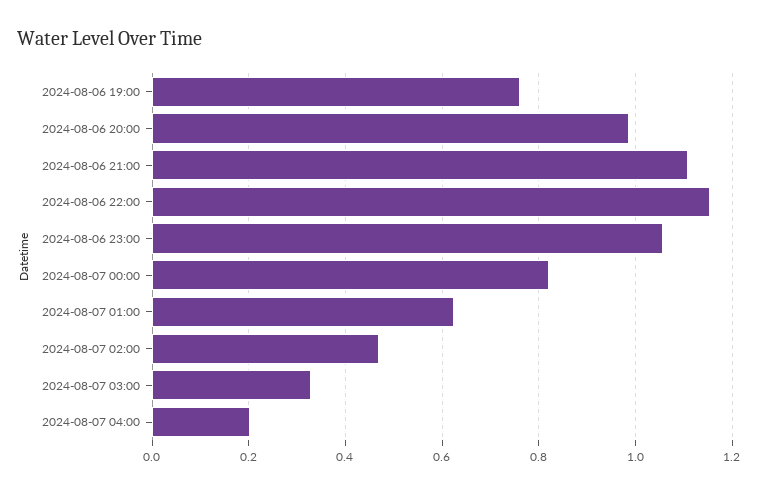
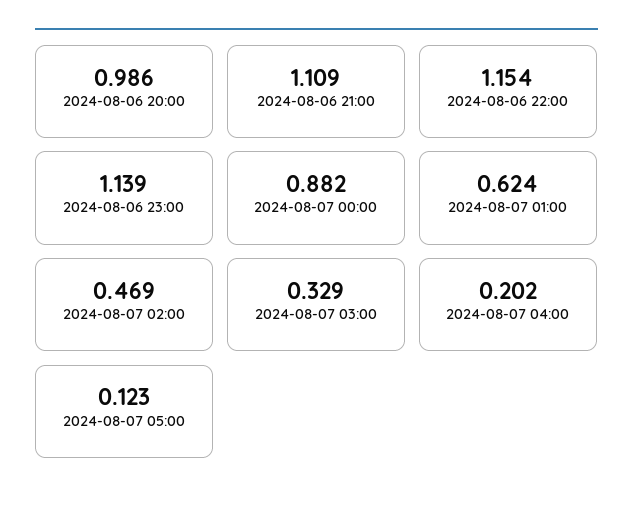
2024-08-06 19:00: 0.76 -> none
2024-08-06 23:00: 1.06 -> 1.139
2024-08-07 00:00: 0.82 -> 0.882
2024-08-07 05:00: none -> 0.123

